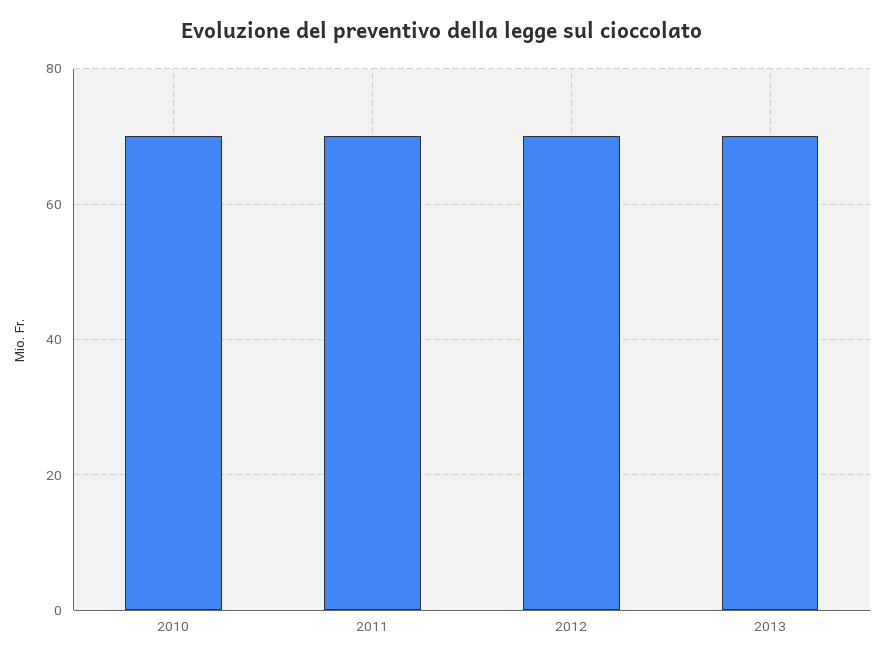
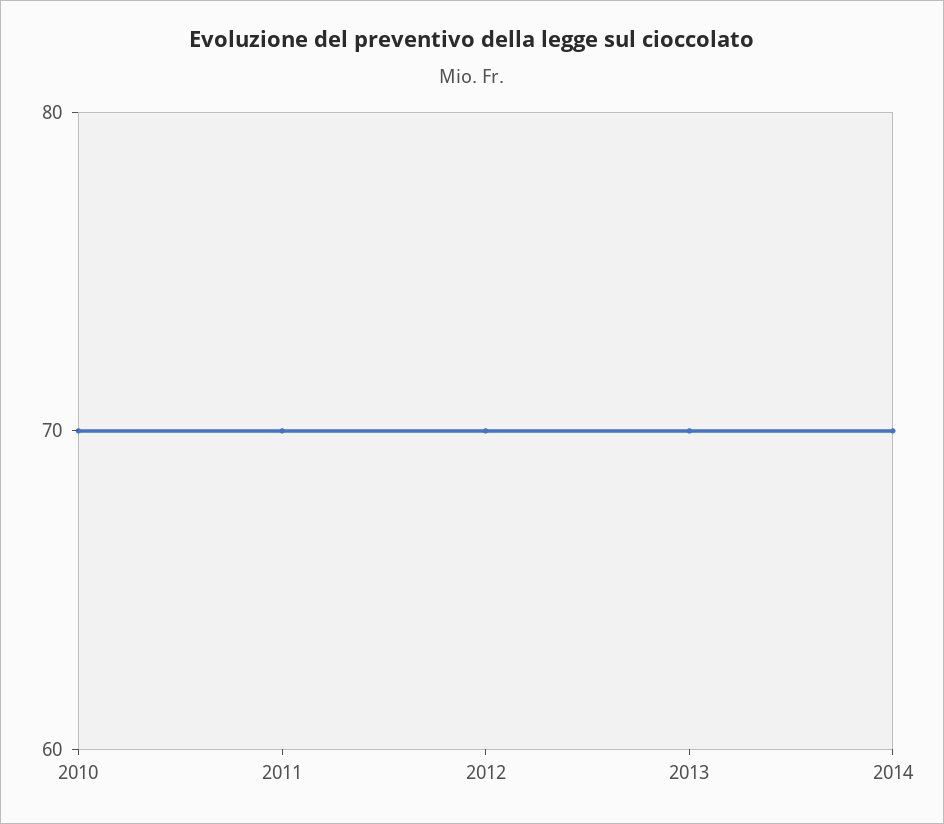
2014: none -> 70

